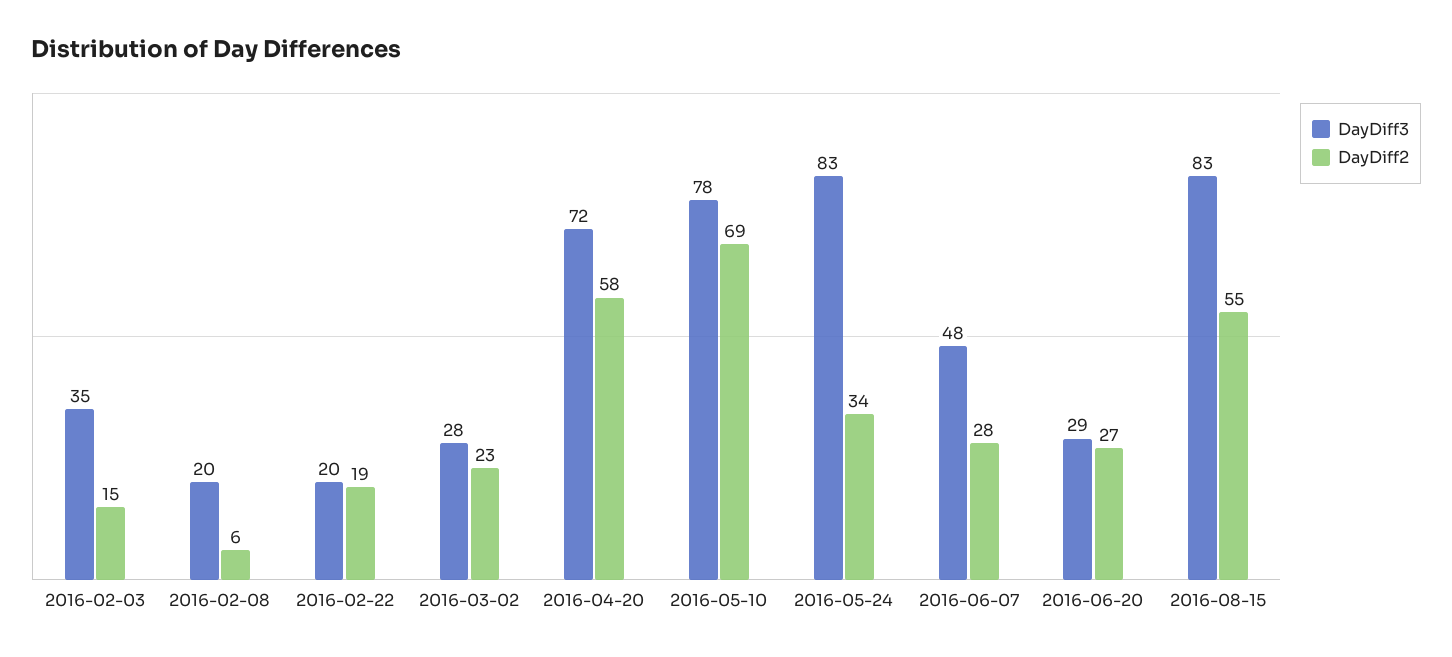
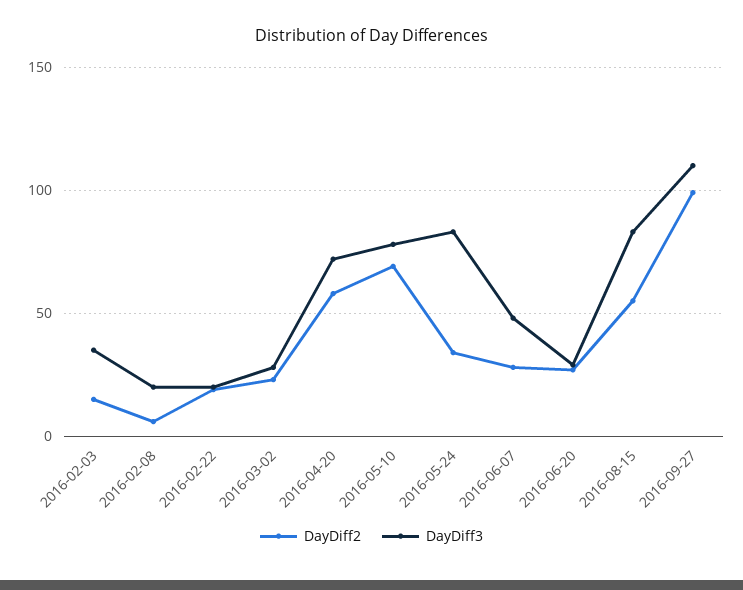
DayDiff2, 2016-09-27: none -> 100
DayDiff3, 2016-09-27: none -> 110

